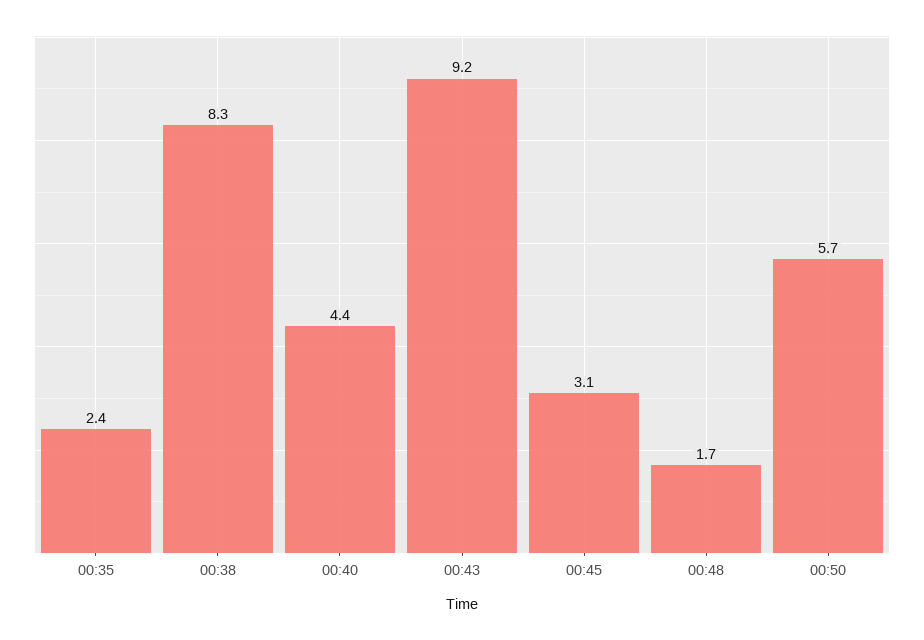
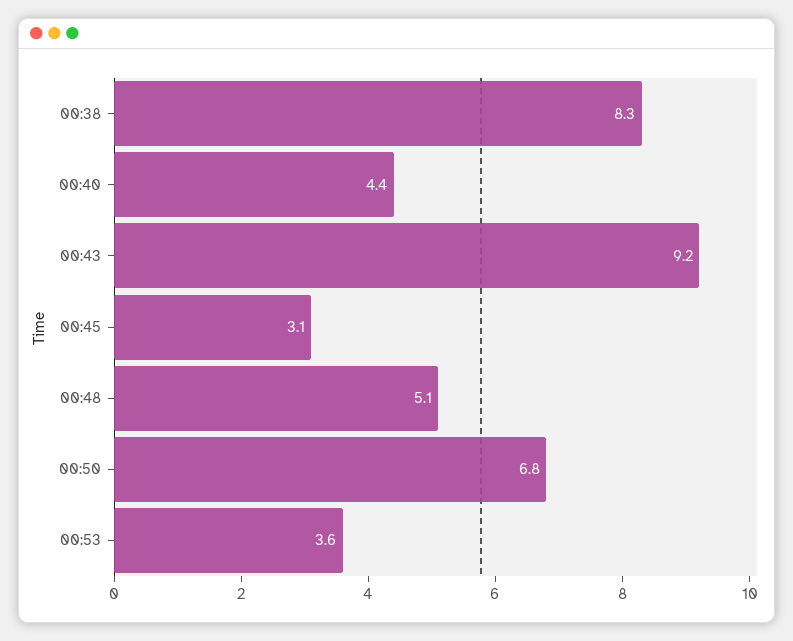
00:35: 2.4 -> none
00:48: 1.7 -> 5.1
00:50: 5.7 -> 6.8
00:53: none -> 3.6

